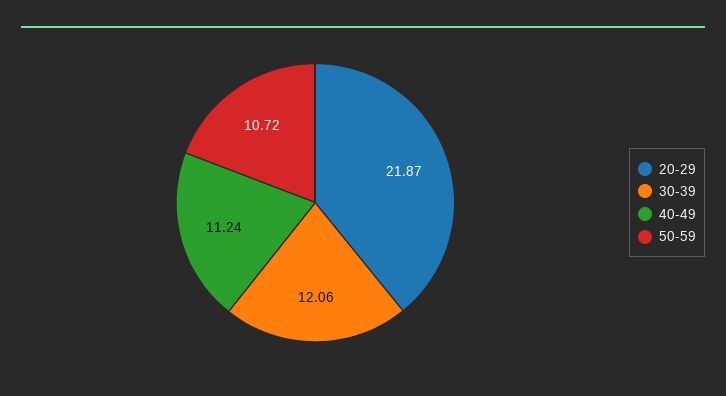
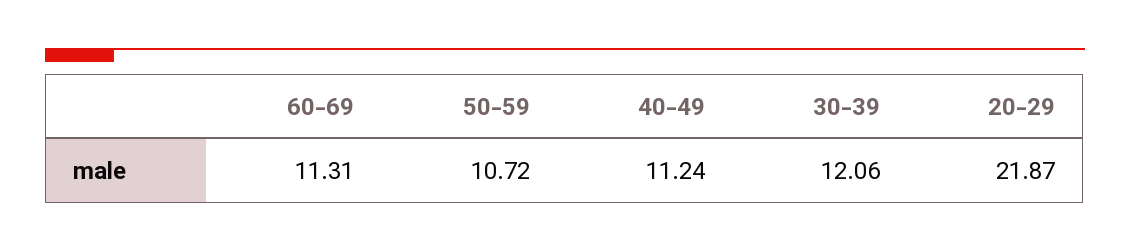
60-69: none -> 11.31

